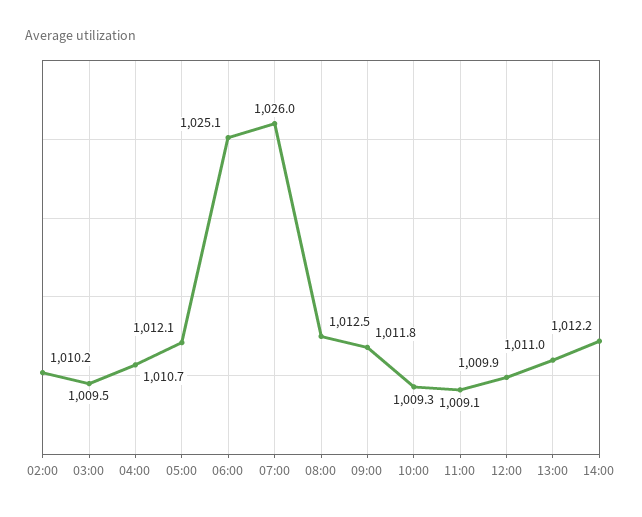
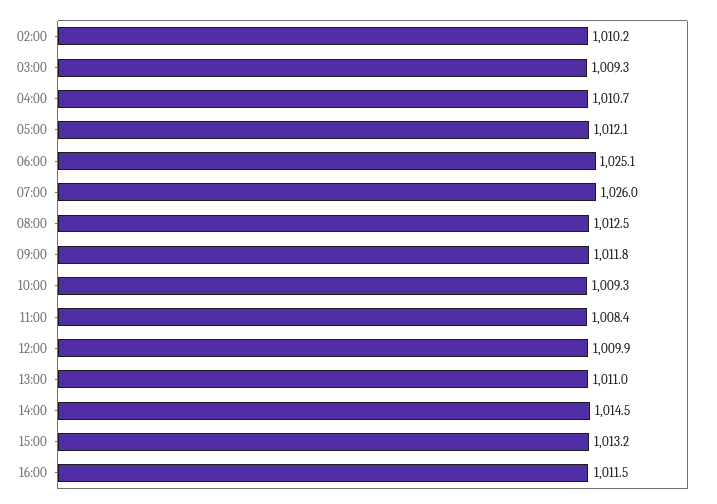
03:00: 1009.5 -> 1009.3
11:00: 1009.1 -> 1008.4
14:00: 1012.2 -> 1014.5
15:00: none -> 1013.2
16:00: none -> 1011.5

